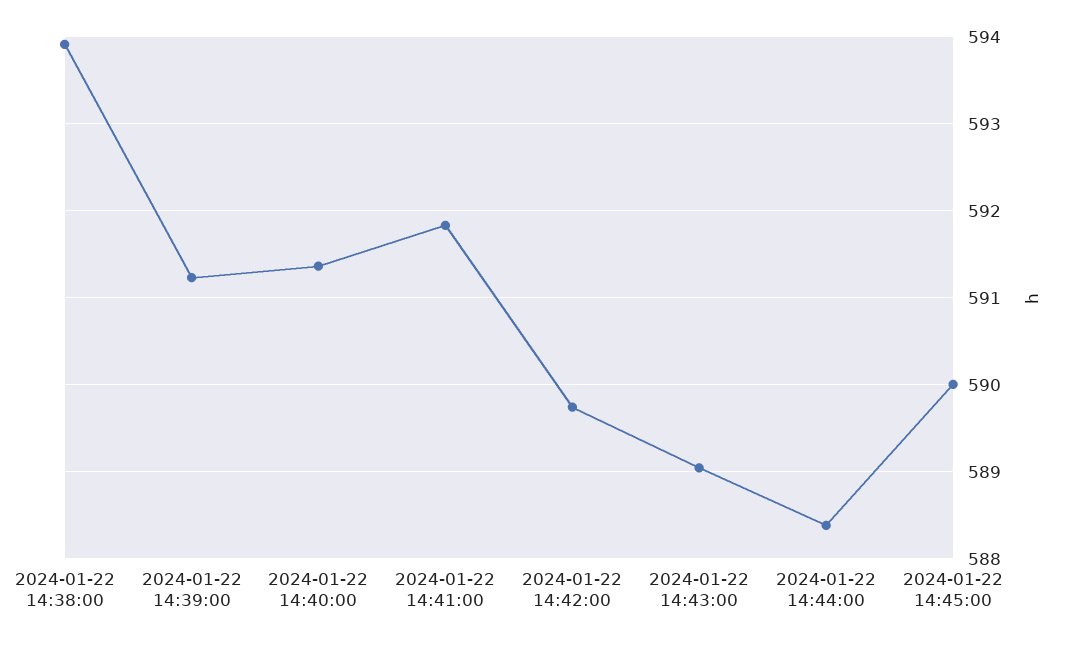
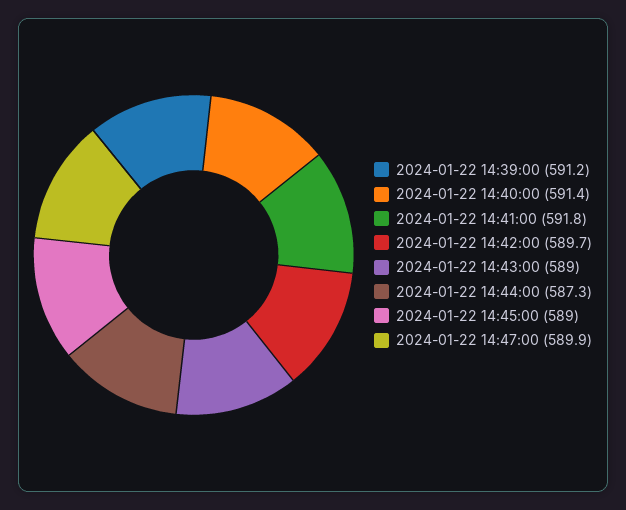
2024-01-22 14:38:00: 593.9 -> none
2024-01-22 14:44:00: 588.4 -> 587.3
2024-01-22 14:45:00: 590 -> 589
2024-01-22 14:47:00: none -> 589.9

